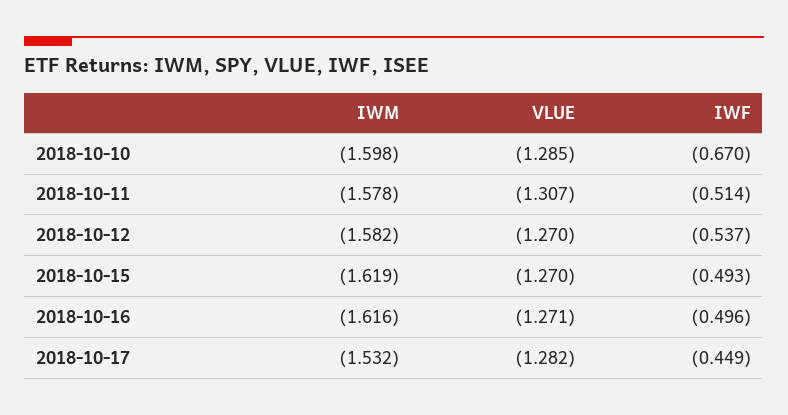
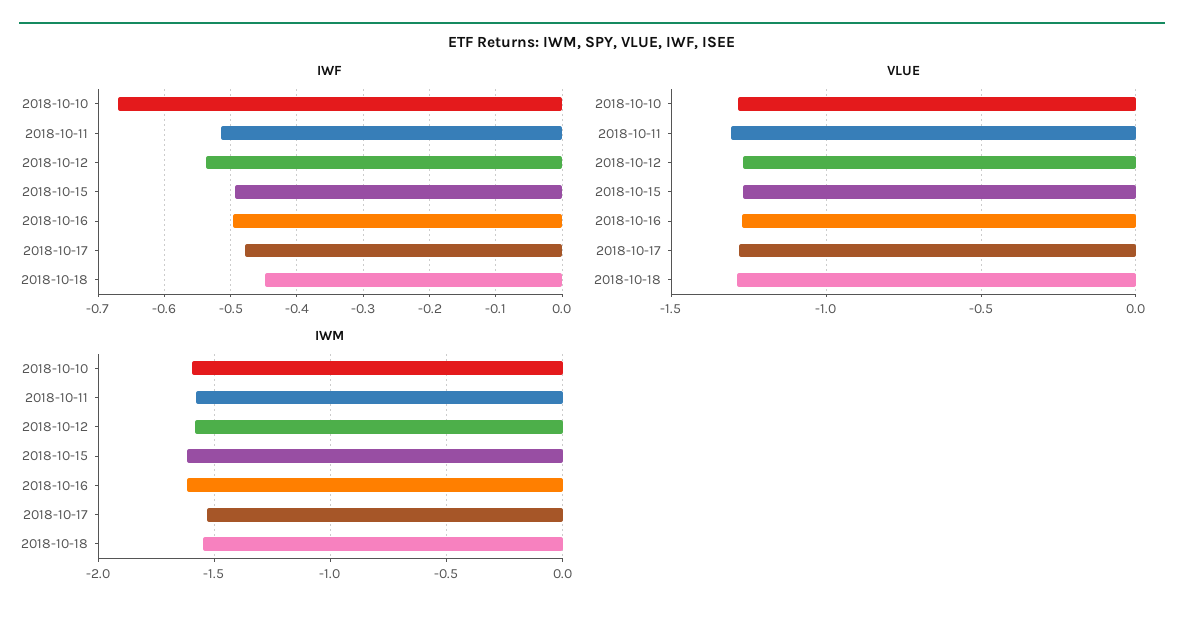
IWF, 2018-10-17: -0.449 -> -0.48
IWF, 2018-10-18: none -> -0.45
VLUE, 2018-10-18: none -> -1.3
IWM, 2018-10-18: none -> -1.55

